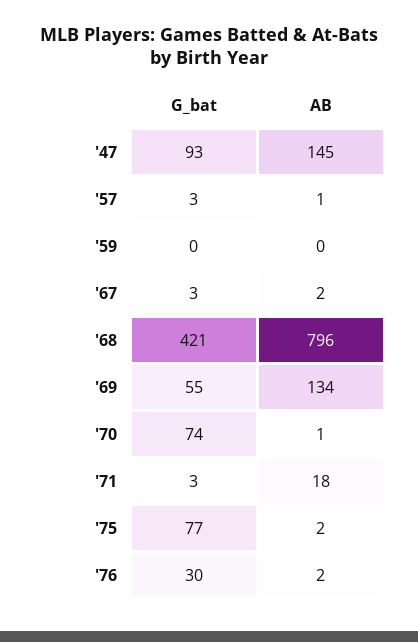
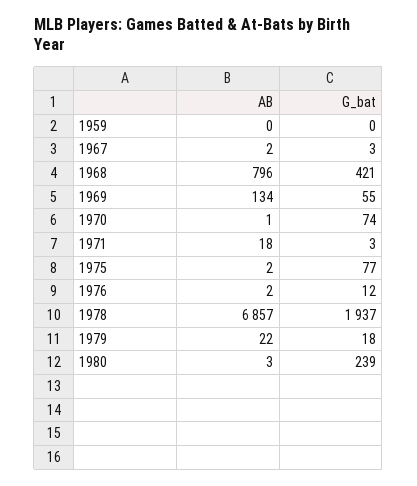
G_bat, '47: 93 -> none
AB, '47: 145 -> none
G_bat, '57: 3 -> none
AB, '57: 1 -> none
G_bat, '76: 30 -> 12
AB, 1978: none -> 6857
G_bat, 1978: none -> 1937
AB, 1979: none -> 22
G_bat, 1979: none -> 18
AB, 1980: none -> 3
G_bat, 1980: none -> 239

